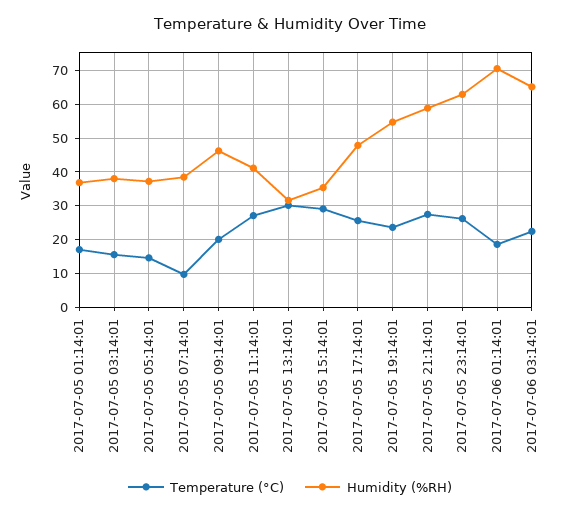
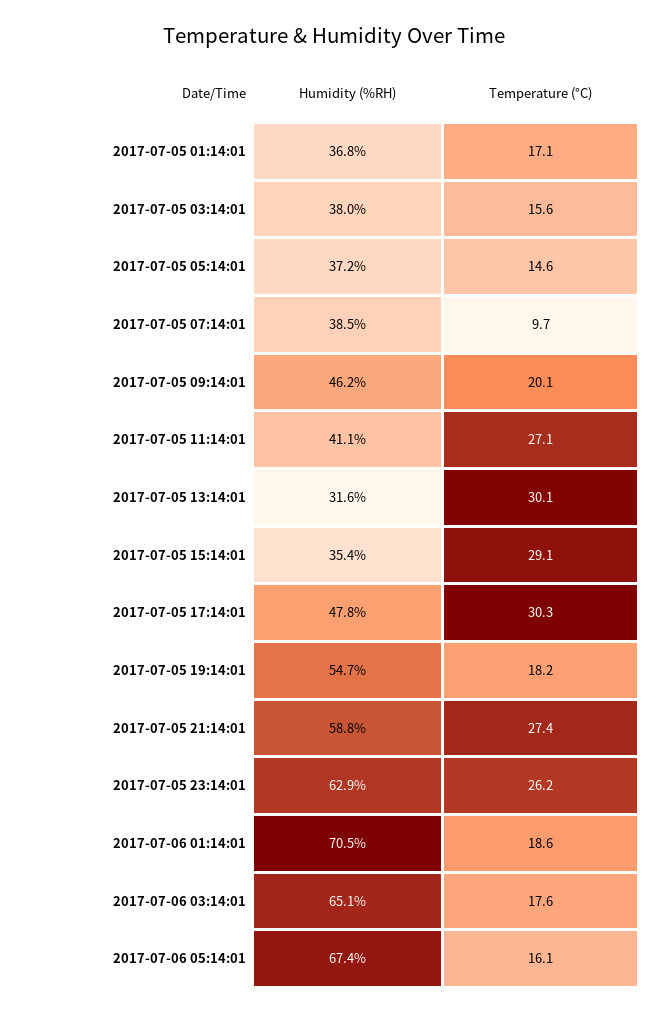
Temperature (°C), 2017-07-05 17:14:01: 26 -> 30.3
Temperature (°C), 2017-07-05 19:14:01: 24 -> 18.2
Temperature (°C), 2017-07-06 03:14:01: 22 -> 17.6
Humidity (%RH), 2017-07-06 05:14:01: none -> 67.4
Temperature (°C), 2017-07-06 05:14:01: none -> 16.1

